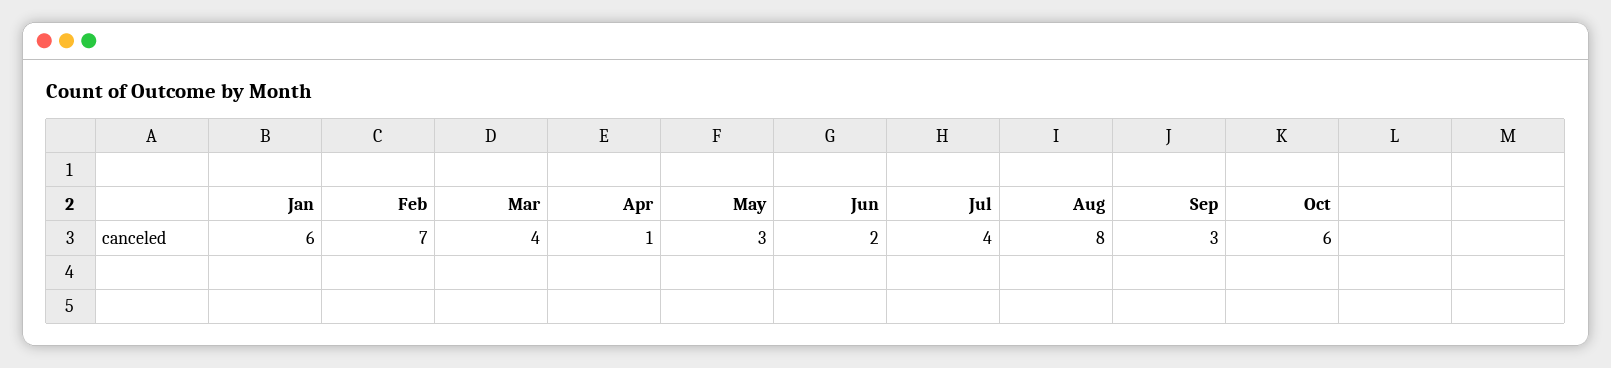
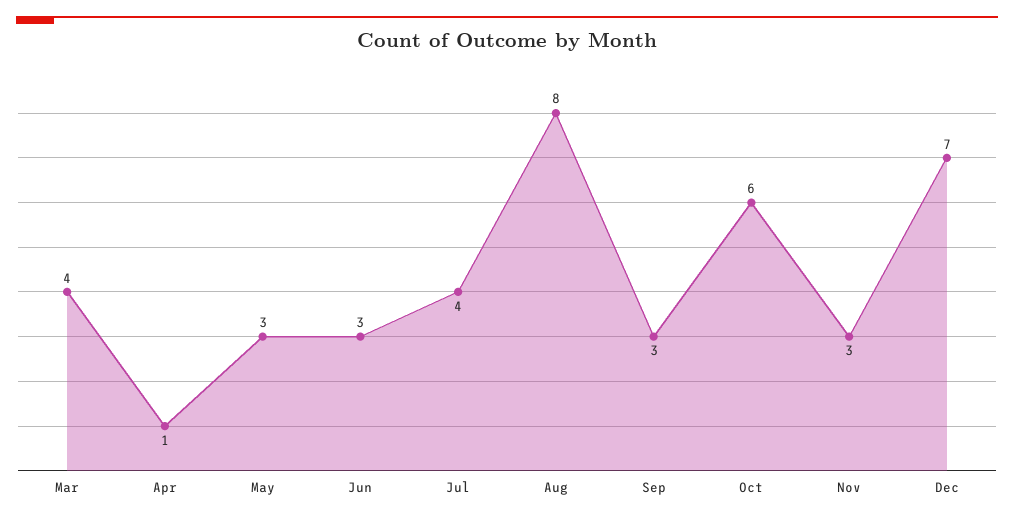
Jan: 6 -> none
Feb: 7 -> none
Jun: 2 -> 3
Nov: none -> 3
Dec: none -> 7

